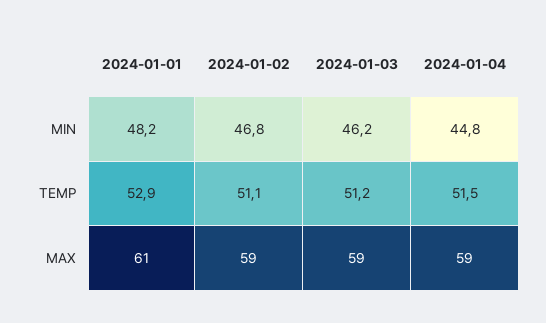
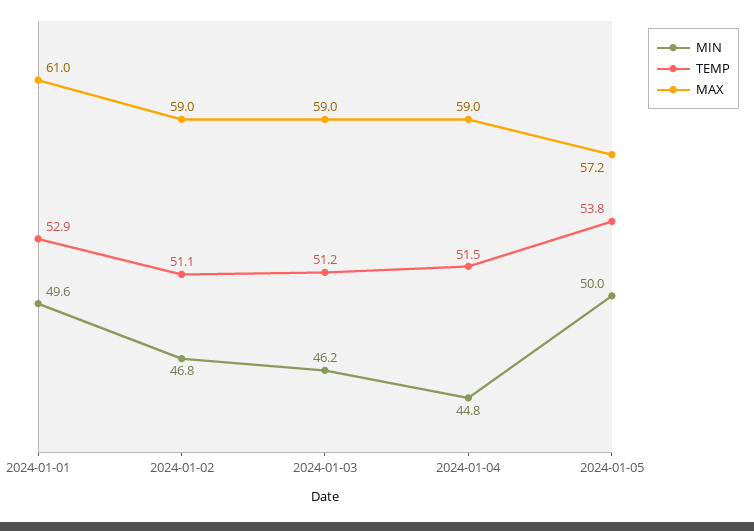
MIN, 2024-01-01: 48.2 -> 49.6
MIN, 2024-01-05: none -> 50
TEMP, 2024-01-05: none -> 53.8
MAX, 2024-01-05: none -> 57.2

